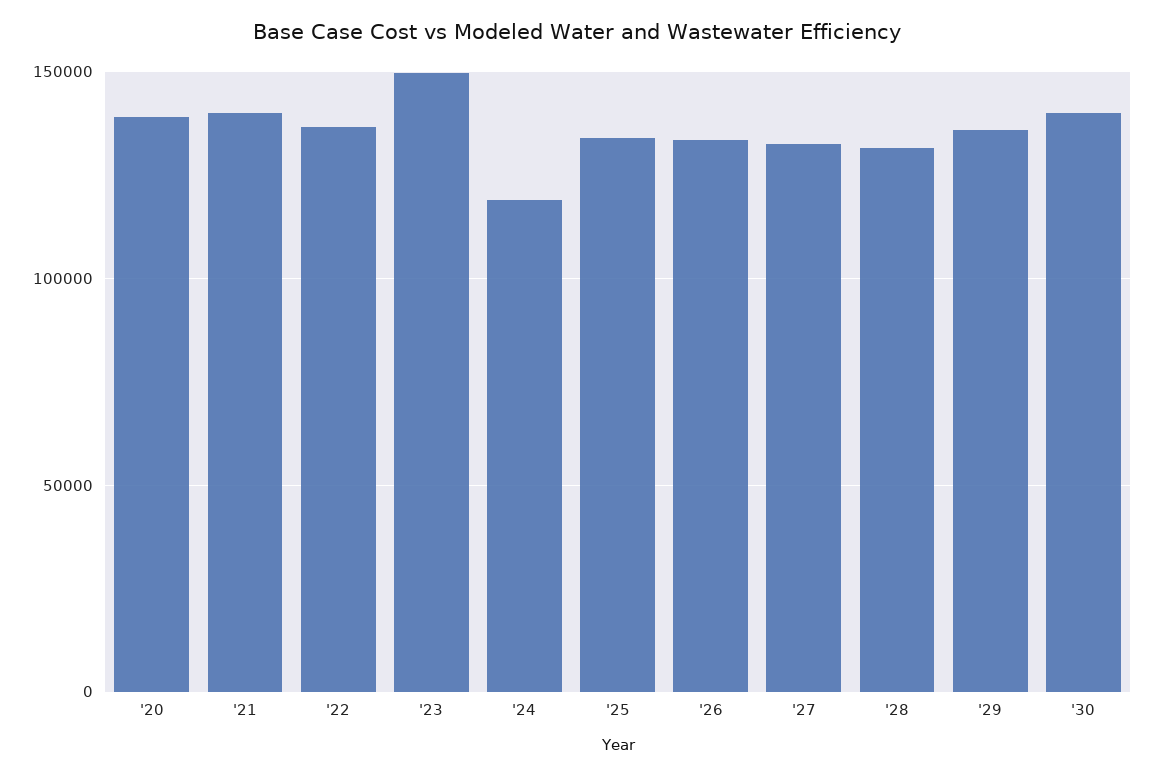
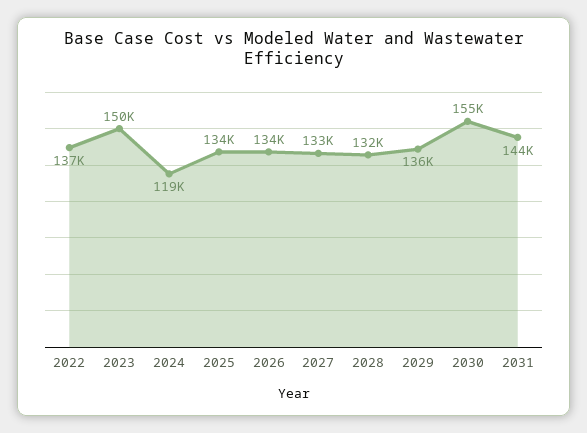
'20: 140000 -> none
'21: 140000 -> none
'30: 140000 -> 155000
2031: none -> 144000

